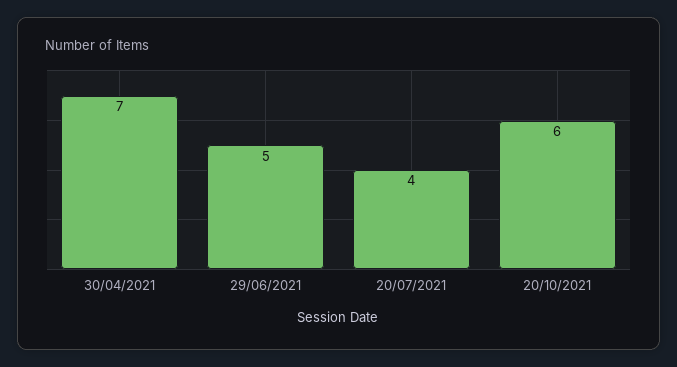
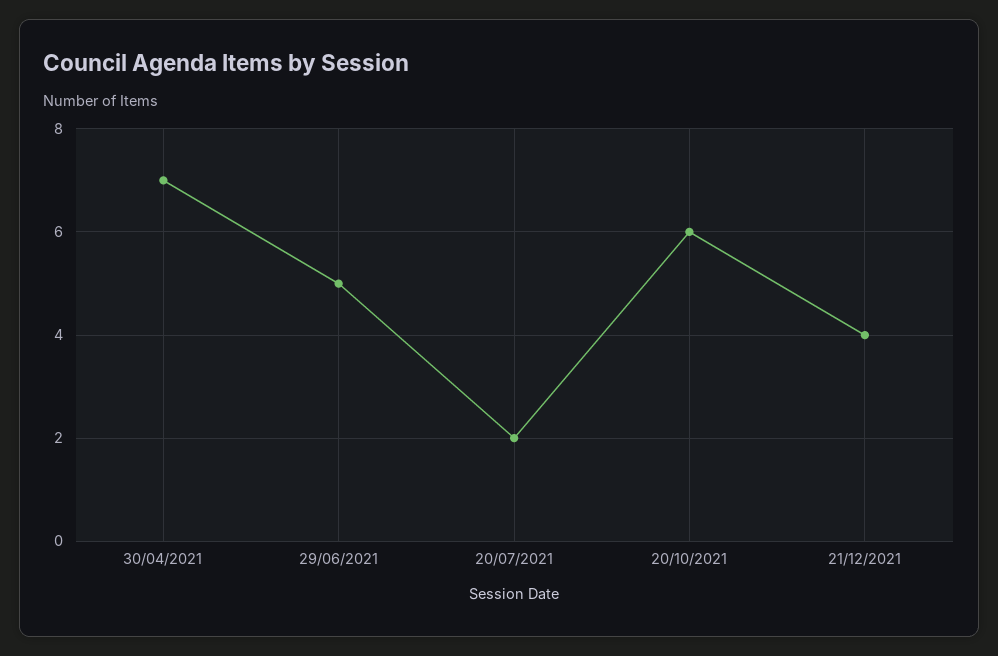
20/07/2021: 4 -> 2
21/12/2021: none -> 4

